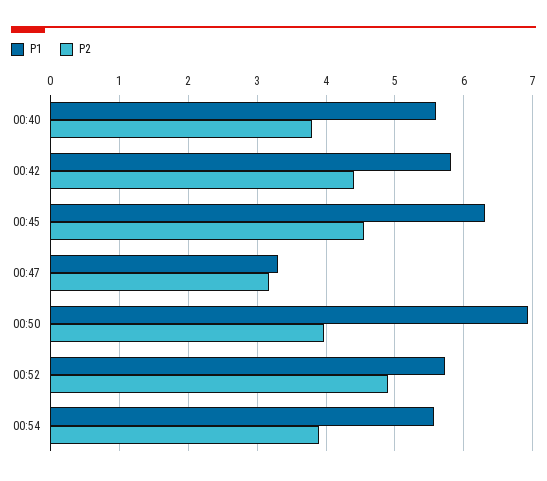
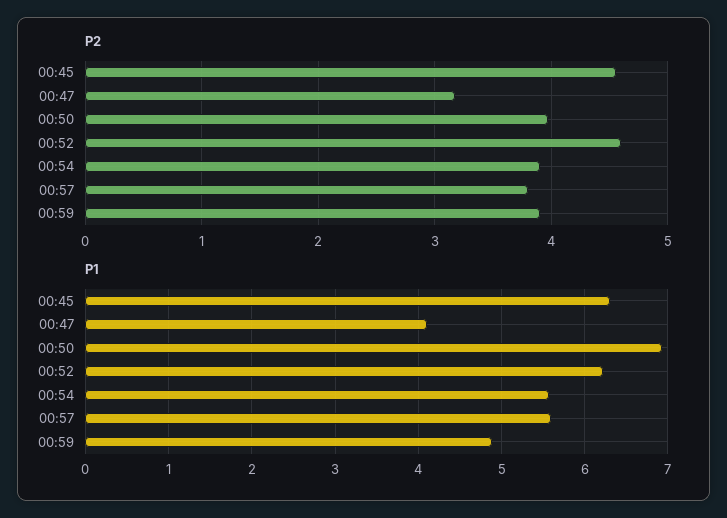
P1, 00:40: 5.6 -> none
P2, 00:40: 3.8 -> none
P1, 00:42: 5.8 -> none
P2, 00:42: 4.4 -> none
P1, 00:47: 3.3 -> 4.1
P1, 00:52: 5.7 -> 6.2
P2, 00:52: 4.9 -> 4.6
P2, 00:57: none -> 3.8
P2, 00:59: none -> 3.9
P1, 00:57: none -> 5.6
P1, 00:59: none -> 4.9

